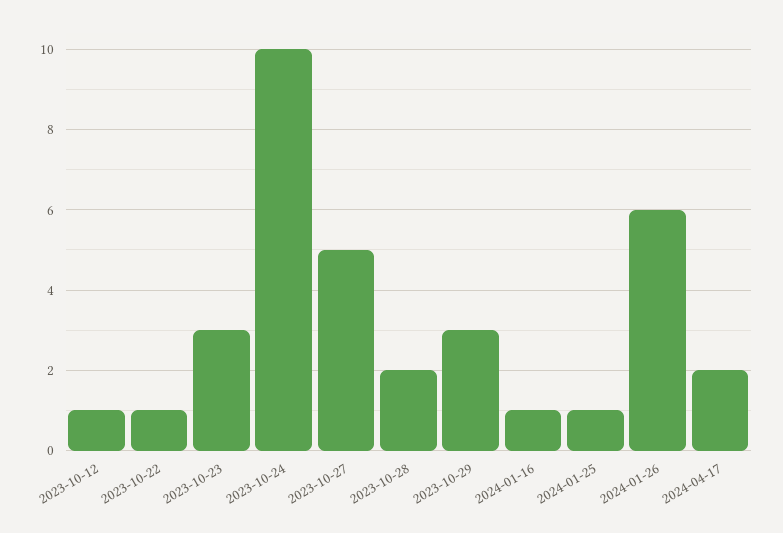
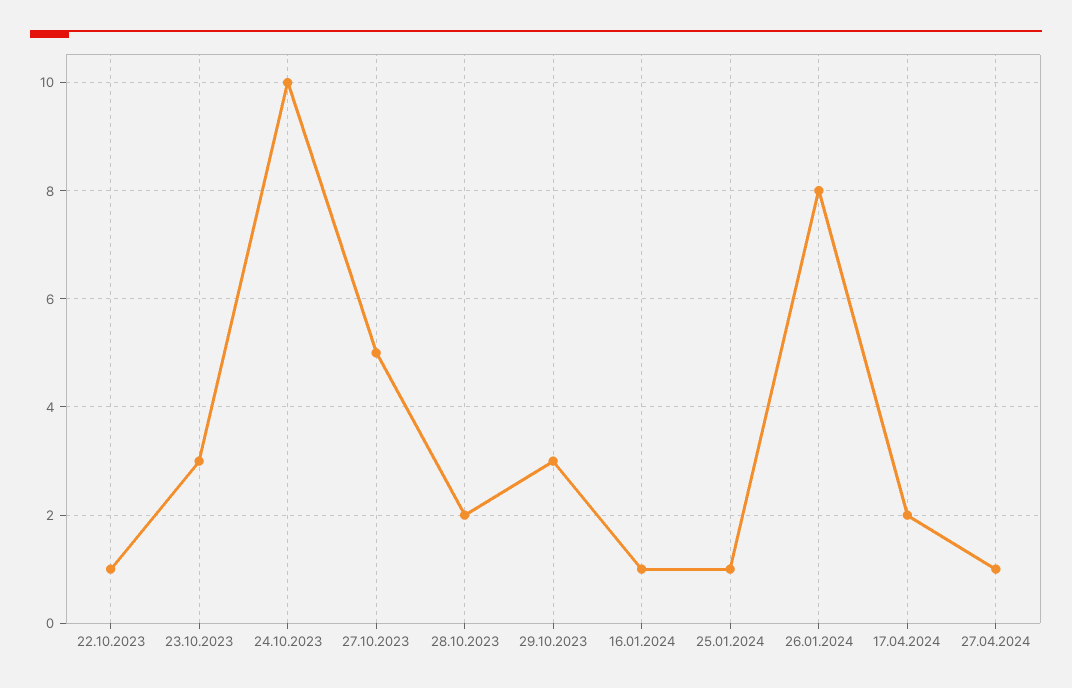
2023-10-12: 1 -> none
2024-01-26: 6 -> 8
27.04.2024: none -> 1

